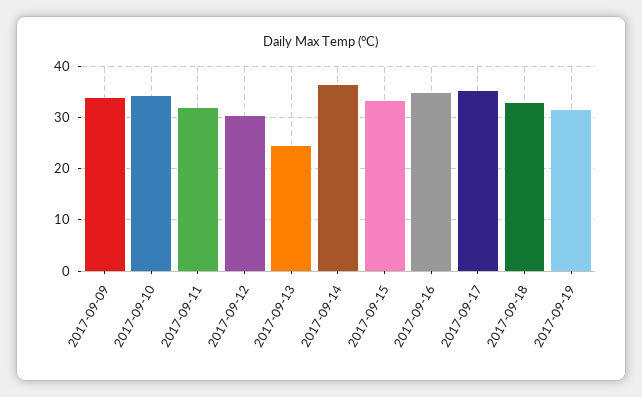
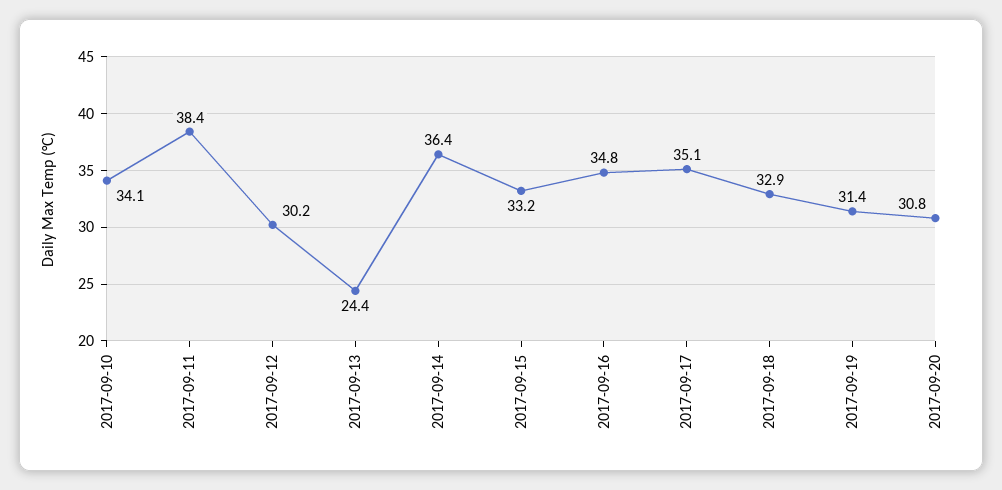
2017-09-09: 34 -> none
2017-09-11: 32 -> 38.4
2017-09-20: none -> 30.8

